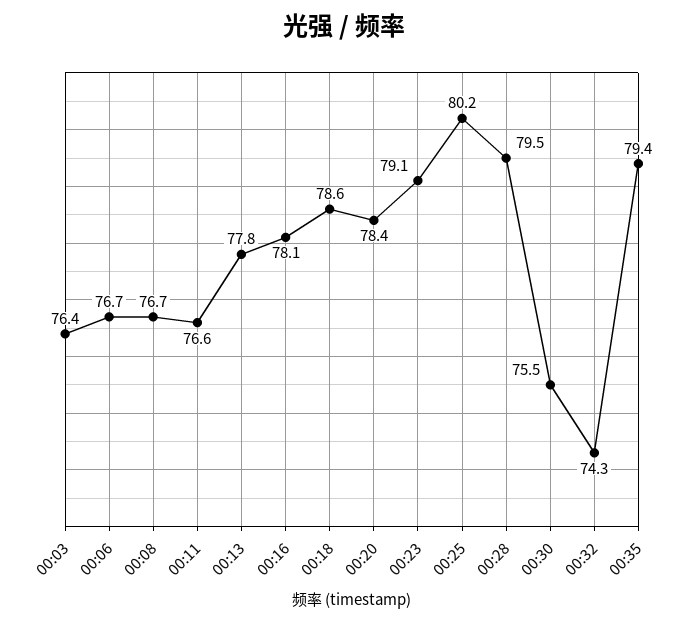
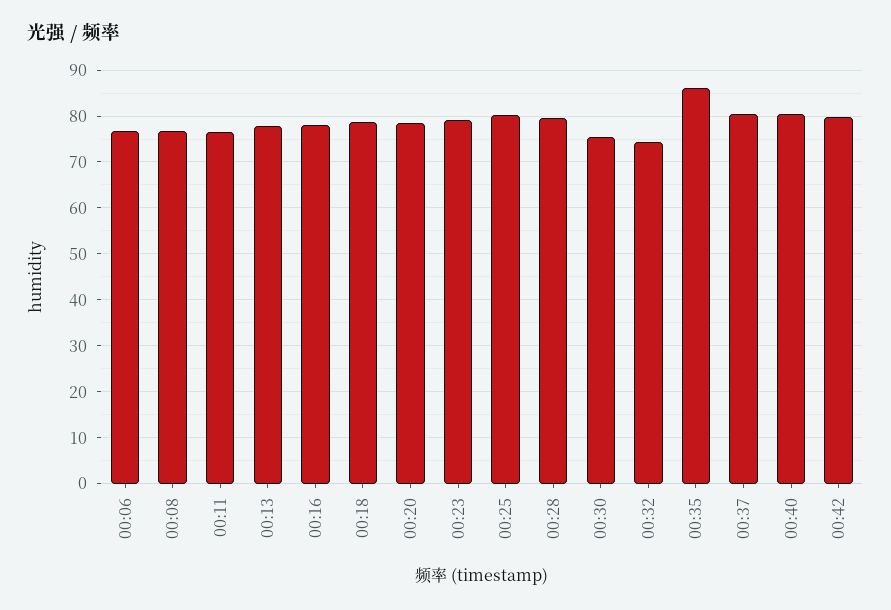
00:03: 76.4 -> none
00:35: 79.4 -> 86
00:37: none -> 80
00:40: none -> 80
00:42: none -> 80

